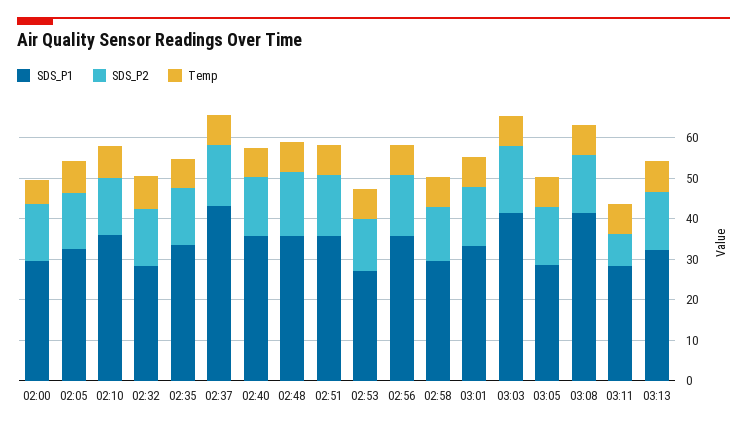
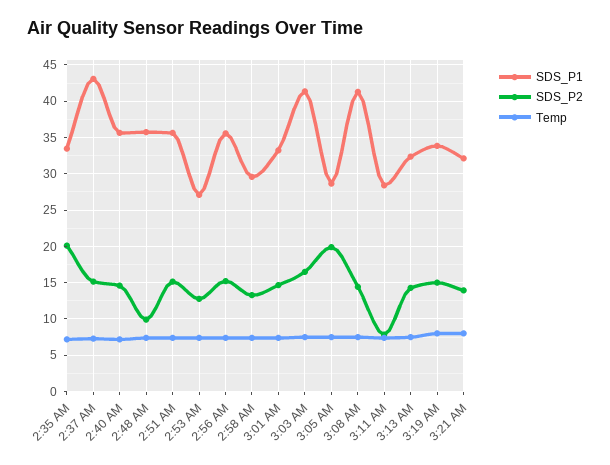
SDS_P1, 02:00: 30 -> none
SDS_P2, 02:00: 14 -> none
Temp, 02:00: 6 -> none
SDS_P1, 02:05: 32 -> none
SDS_P2, 02:05: 14 -> none
Temp, 02:05: 8 -> none
SDS_P1, 02:10: 36 -> none
SDS_P2, 02:10: 14 -> none
Temp, 02:10: 8 -> none
SDS_P1, 02:32: 28 -> none
SDS_P2, 02:32: 14 -> none
Temp, 02:32: 8 -> none
SDS_P2, 02:35: 14 -> 20
SDS_P2, 02:48: 16 -> 10
SDS_P2, 03:05: 14 -> 20
SDS_P1, 3:19 AM: none -> 34
SDS_P2, 3:19 AM: none -> 15
Temp, 3:19 AM: none -> 8
SDS_P1, 3:21 AM: none -> 32
SDS_P2, 3:21 AM: none -> 14
Temp, 3:21 AM: none -> 8

